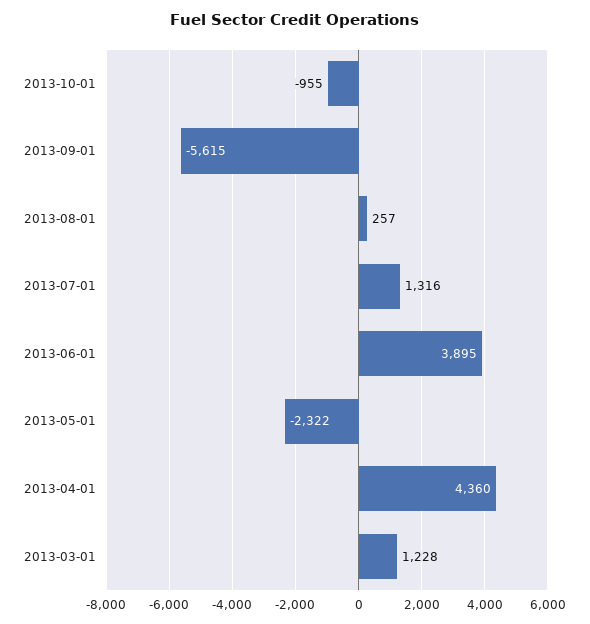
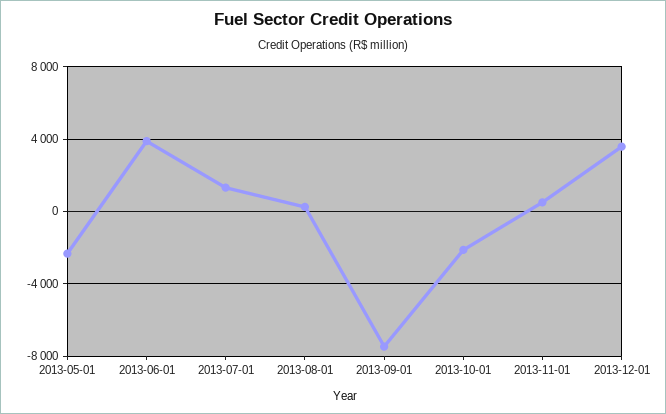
2013-10-01: -955 -> -2000
2013-09-01: -5615 -> -7500
2013-04-01: 4360 -> none
2013-03-01: 1228 -> none
2013-11-01: none -> 500
2013-12-01: none -> 3500

